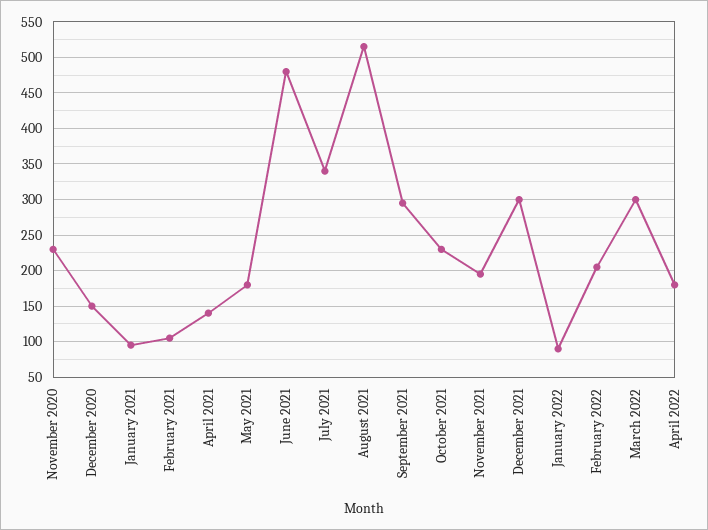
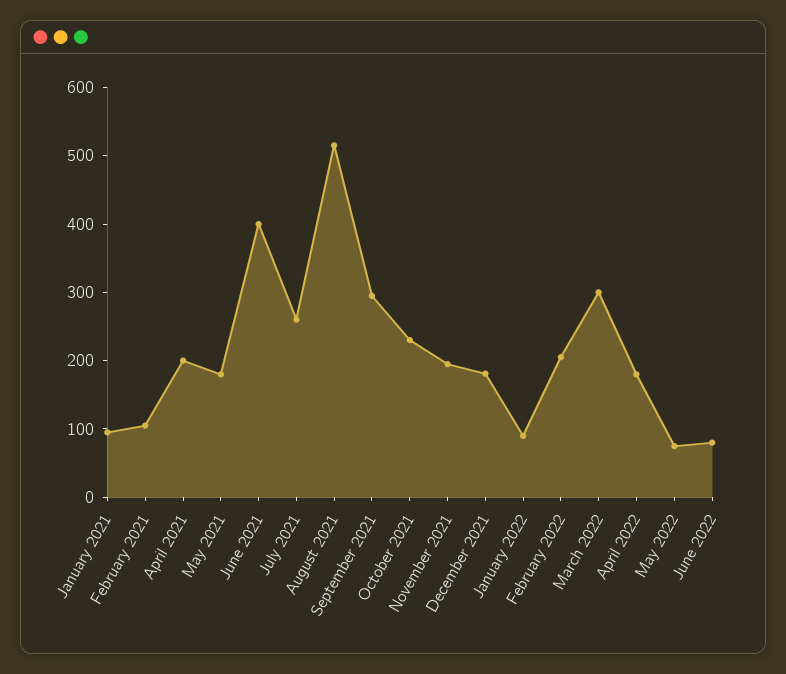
November 2020: 230 -> none
December 2020: 150 -> none
April 2021: 140 -> 200
June 2021: 480 -> 400
July 2021: 340 -> 260
December 2021: 300 -> 180
May 2022: none -> 80
June 2022: none -> 80

